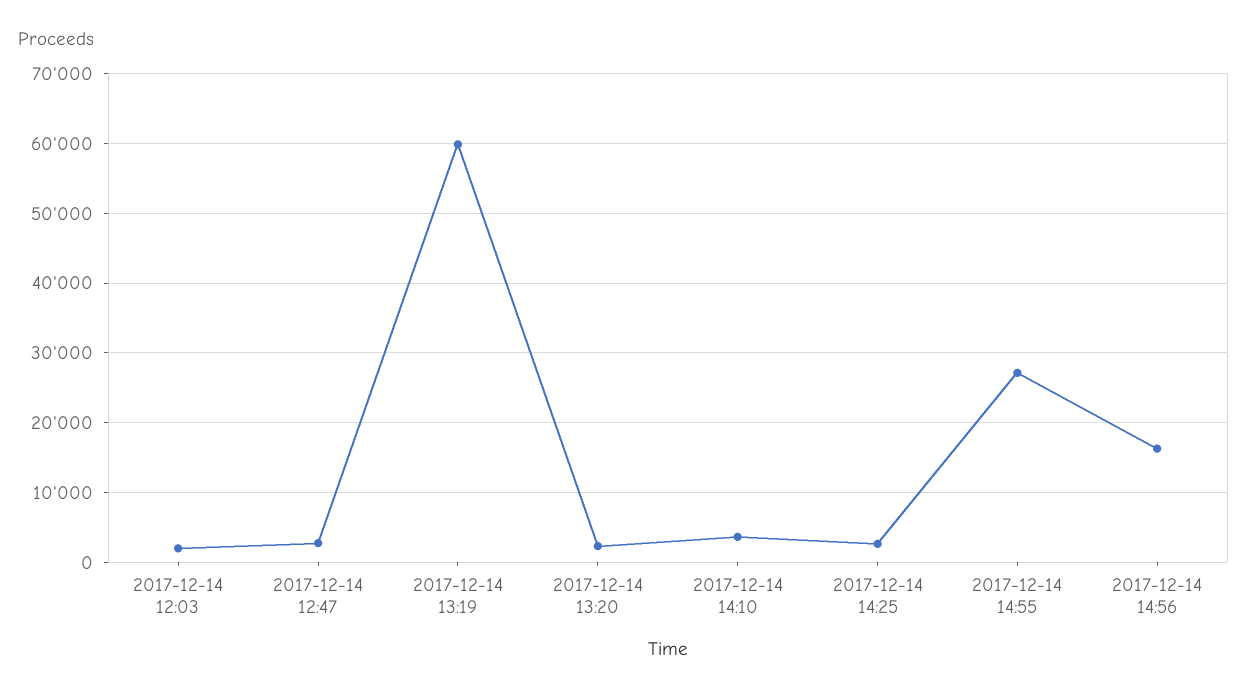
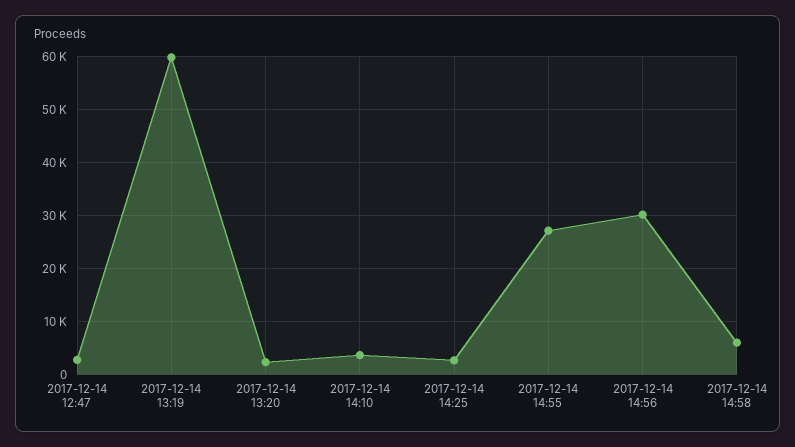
2017-12-14 12:03: 2000 -> none
2017-12-14 14:56: 16000 -> 30000
2017-12-14 14:58: none -> 6000

